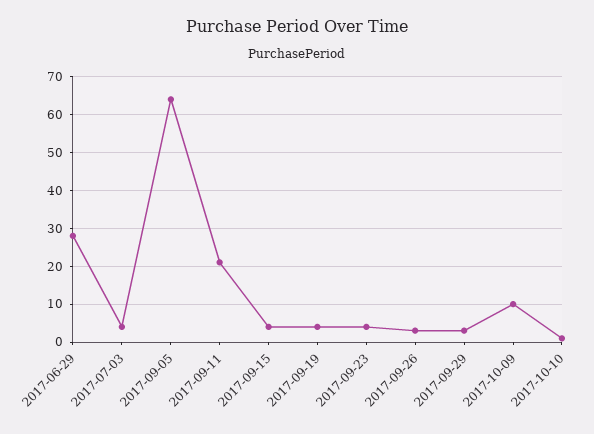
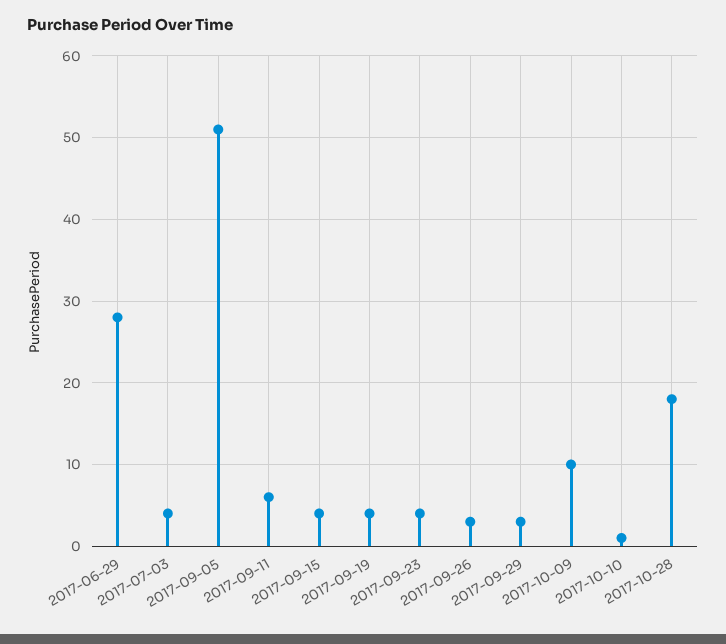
2017-09-05: 65 -> 51
2017-09-11: 20 -> 6
2017-10-28: none -> 18

